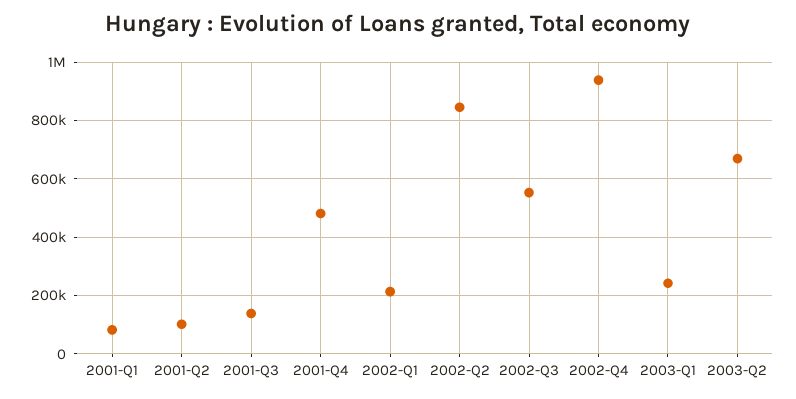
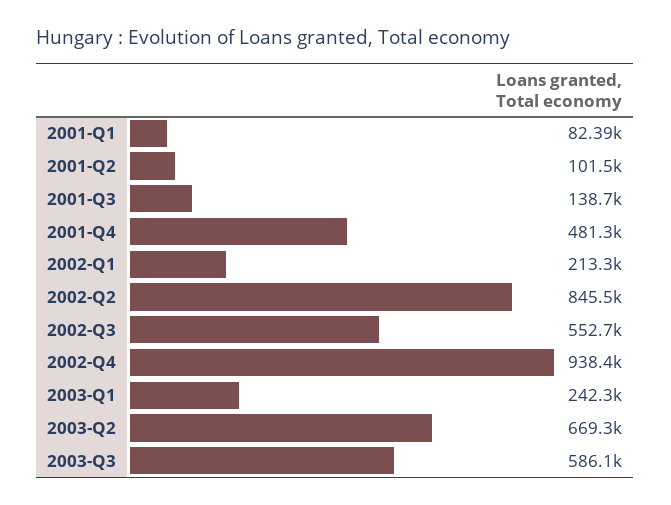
2003-Q3: none -> 586100

